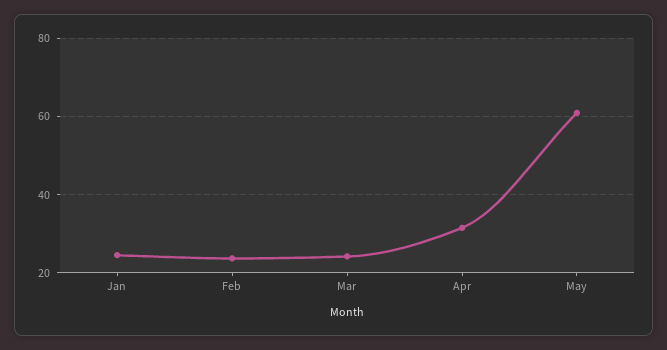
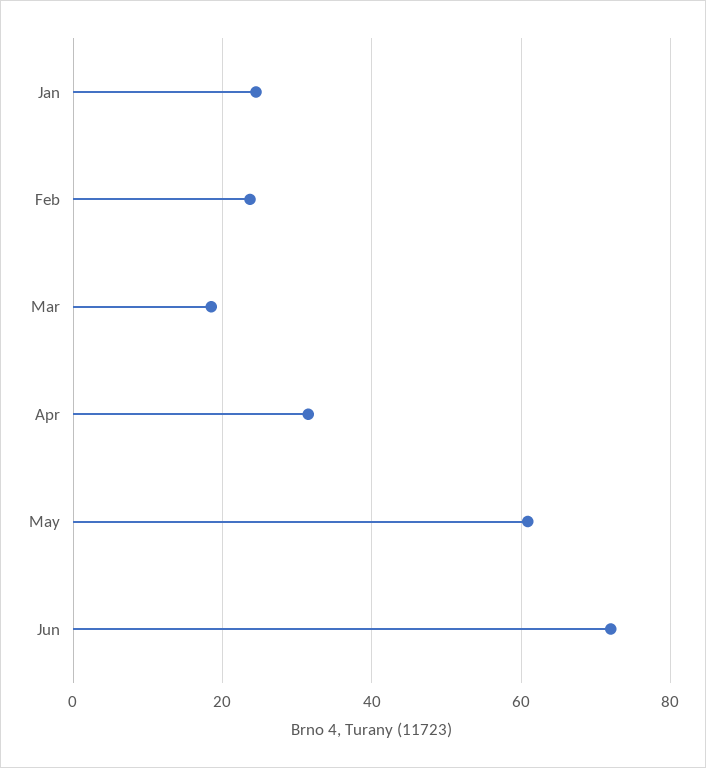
Mar: 24 -> 18
Jun: none -> 72

